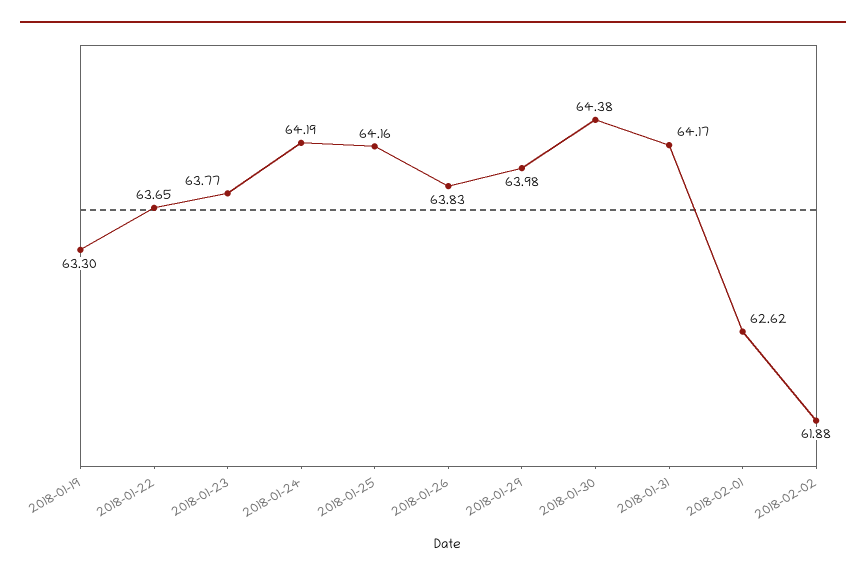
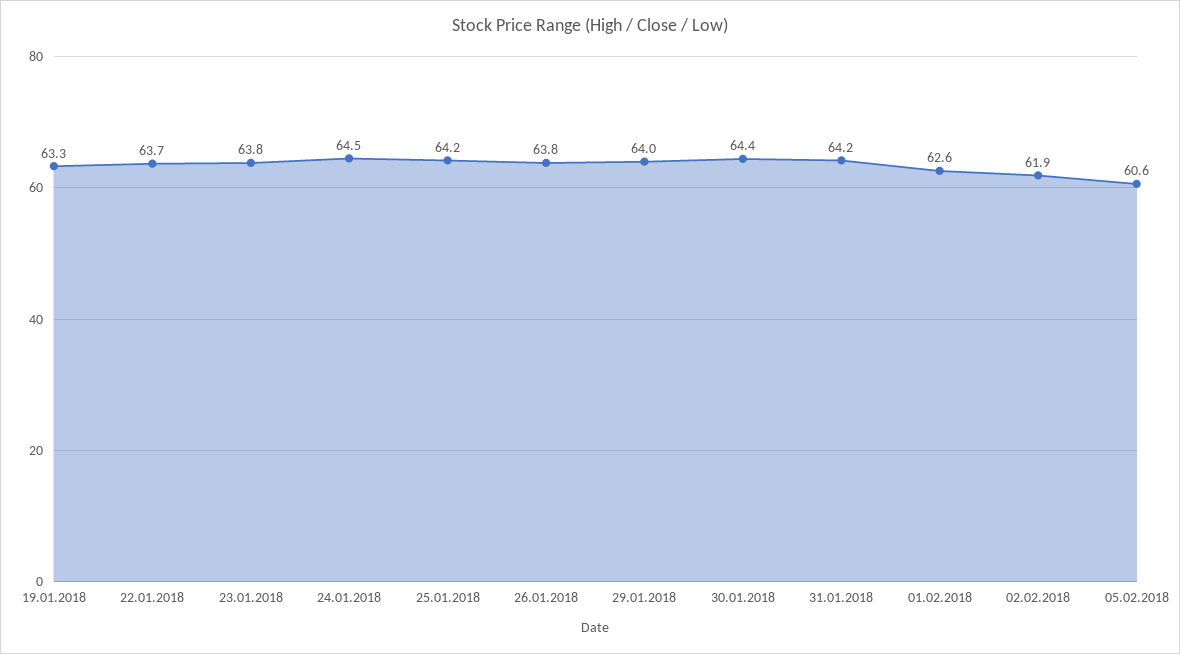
2018-01-24: 64.19 -> 64.5
05.02.2018: none -> 60.6

